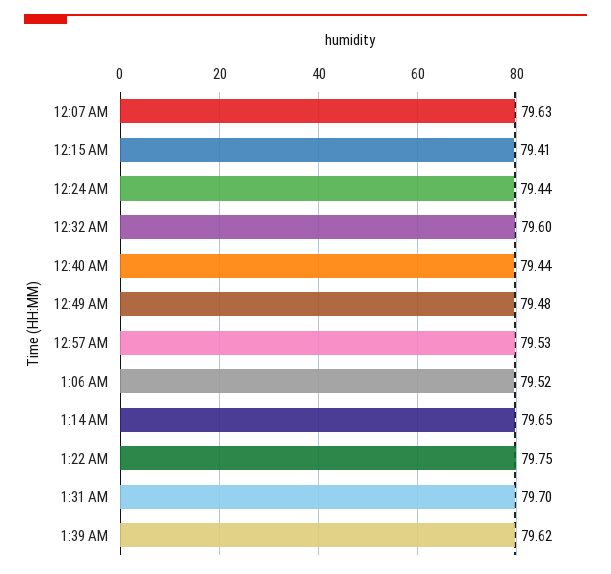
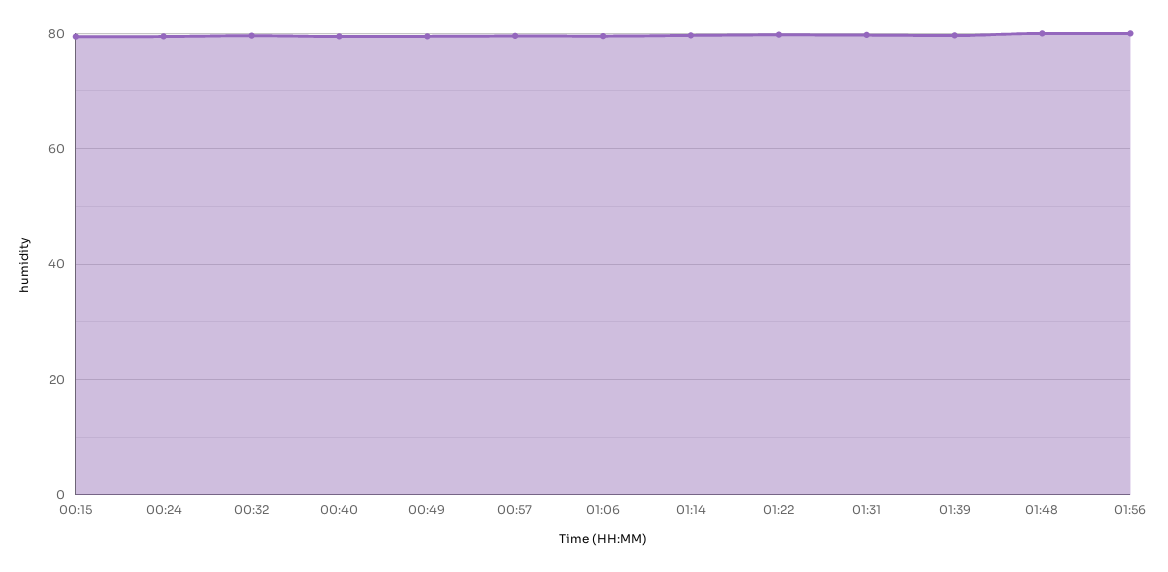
12:07 AM: 79.63 -> none
01:48: none -> 80
01:56: none -> 80

